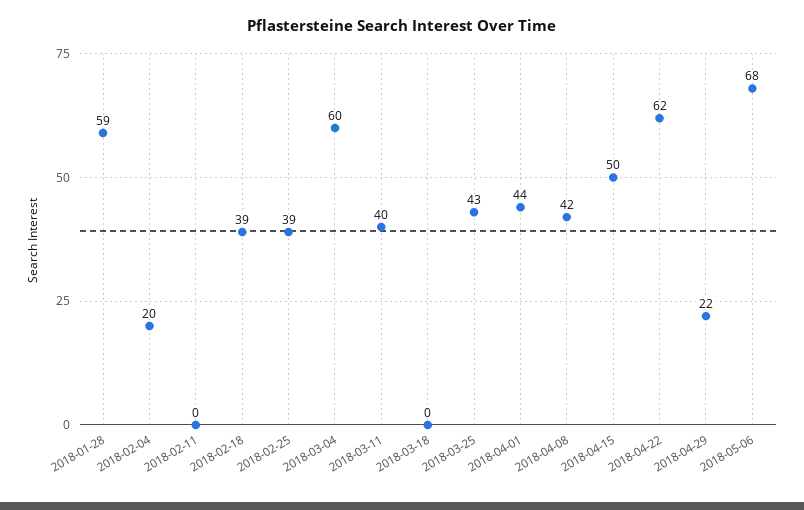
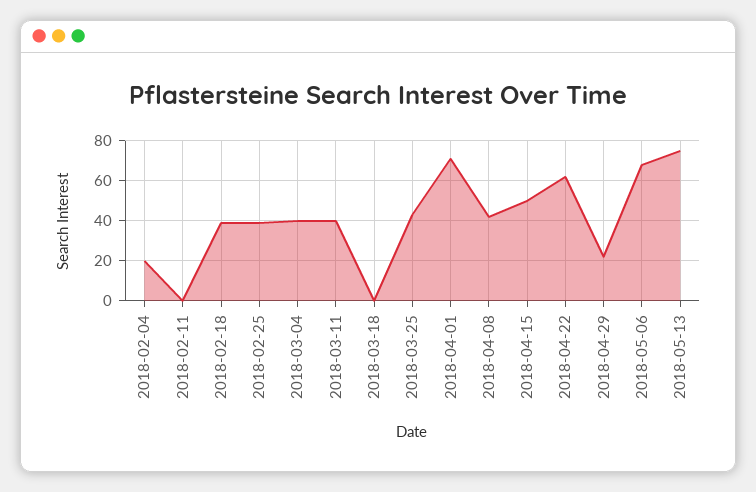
2018-01-28: 59 -> none
2018-03-04: 60 -> 40
2018-04-01: 44 -> 70
2018-05-13: none -> 75

